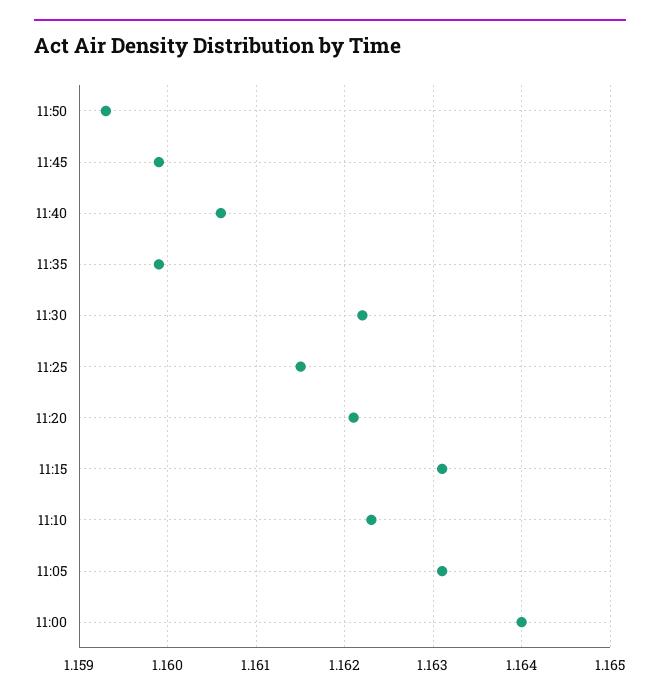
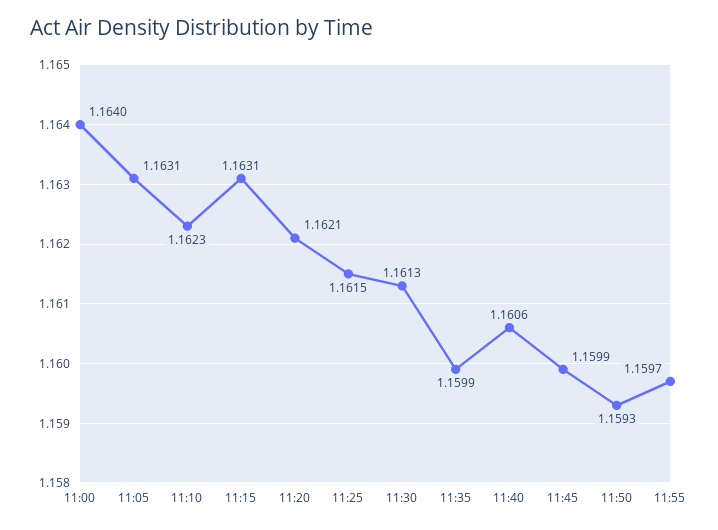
11:30: 1.1622 -> 1.1613
11:55: none -> 1.1597

